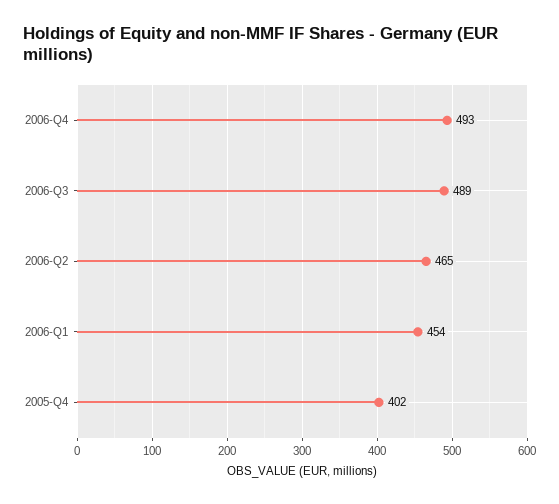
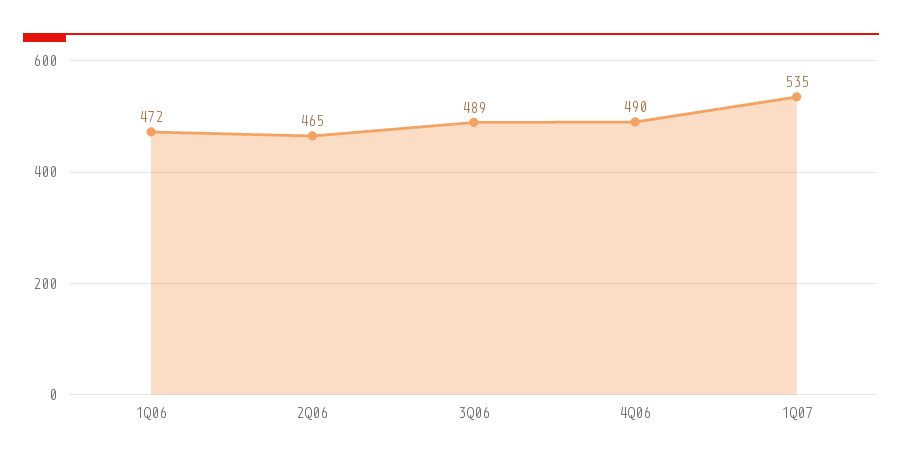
2006-Q4: 493 -> 490
2006-Q1: 454 -> 472
2005-Q4: 402 -> none
1Q07: none -> 535

